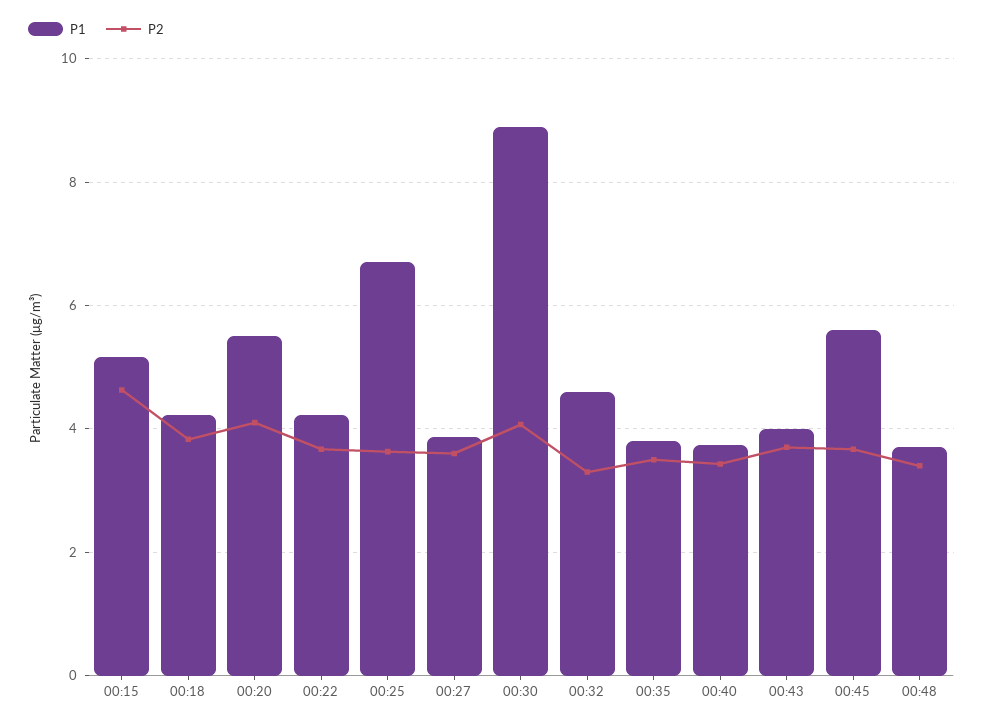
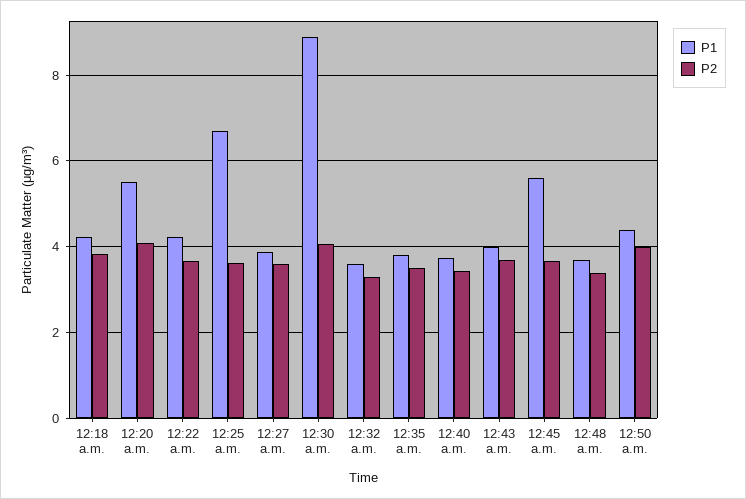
P1, 00:15: 5.2 -> none
P2, 00:15: 4.6 -> none
P1, 00:32: 4.6 -> 3.6
P1, 12:50 a.m.: none -> 4.4
P2, 12:50 a.m.: none -> 4

